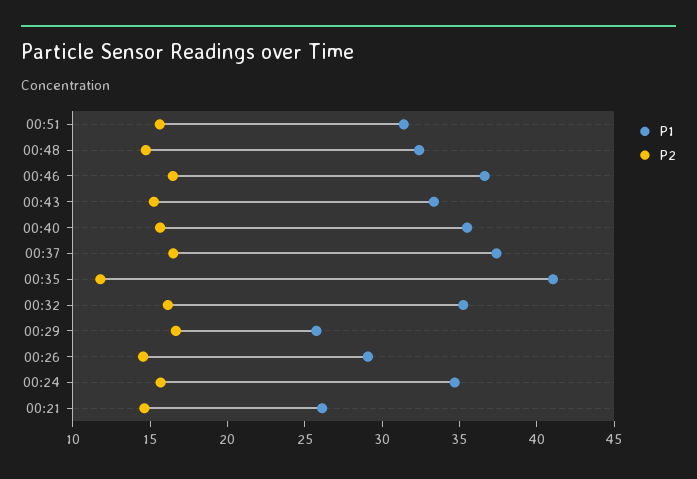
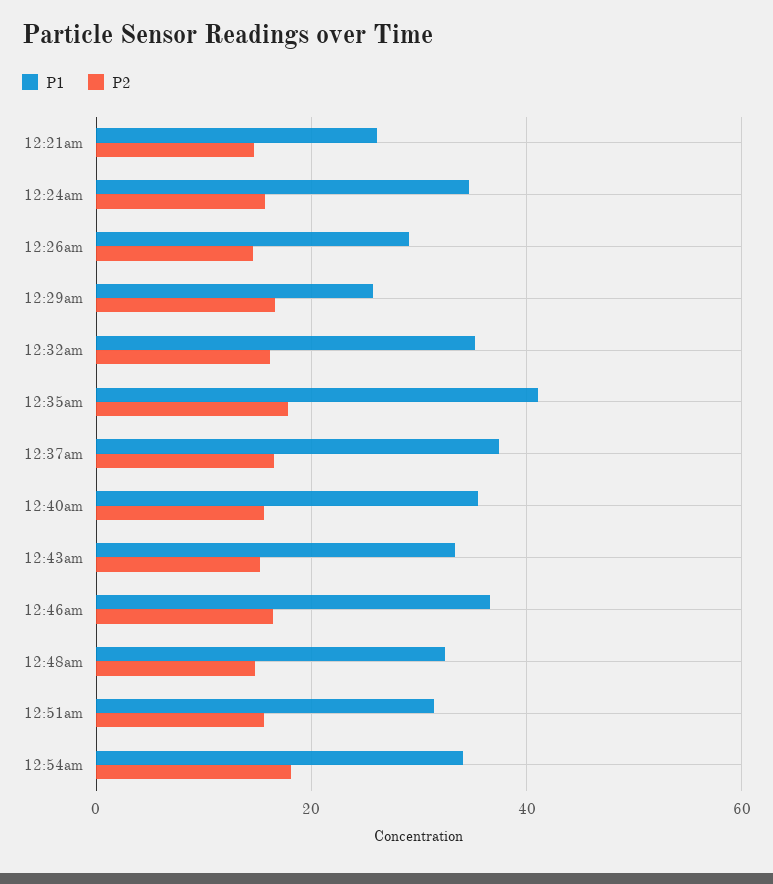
P2, 00:35: 12 -> 18
P1, 12:54am: none -> 34
P2, 12:54am: none -> 18

